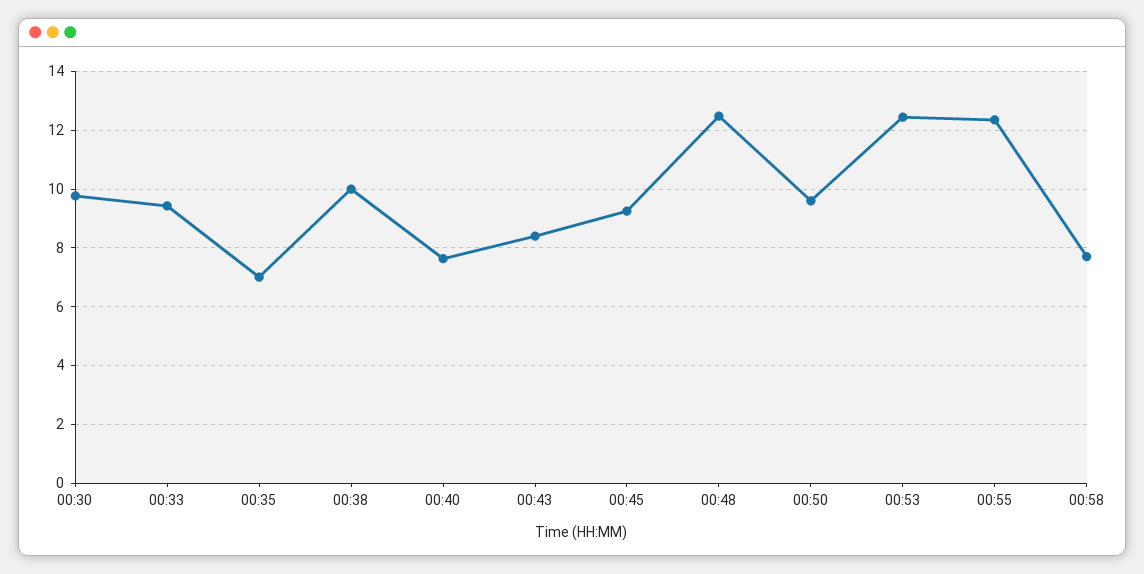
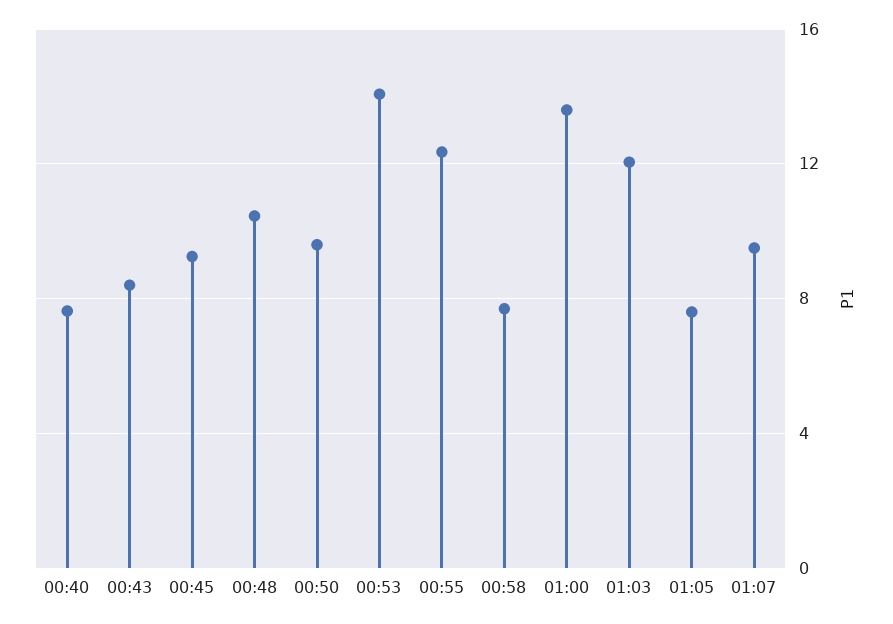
00:30: 9.75 -> none
00:33: 9.5 -> none
00:35: 7 -> none
00:38: 10 -> none
00:48: 12.5 -> 10.5
00:53: 12.5 -> 14
01:00: none -> 13.5
01:03: none -> 12
01:05: none -> 7.5
01:07: none -> 9.5

